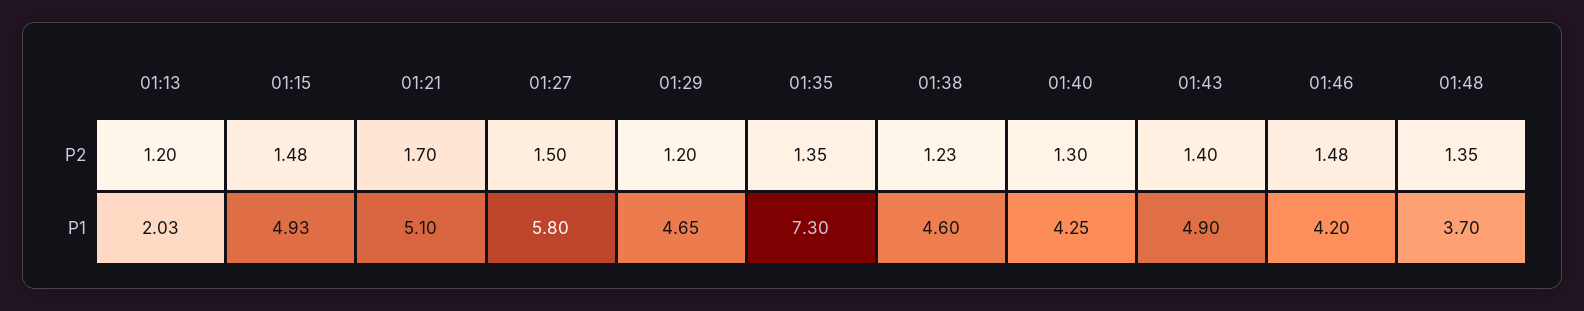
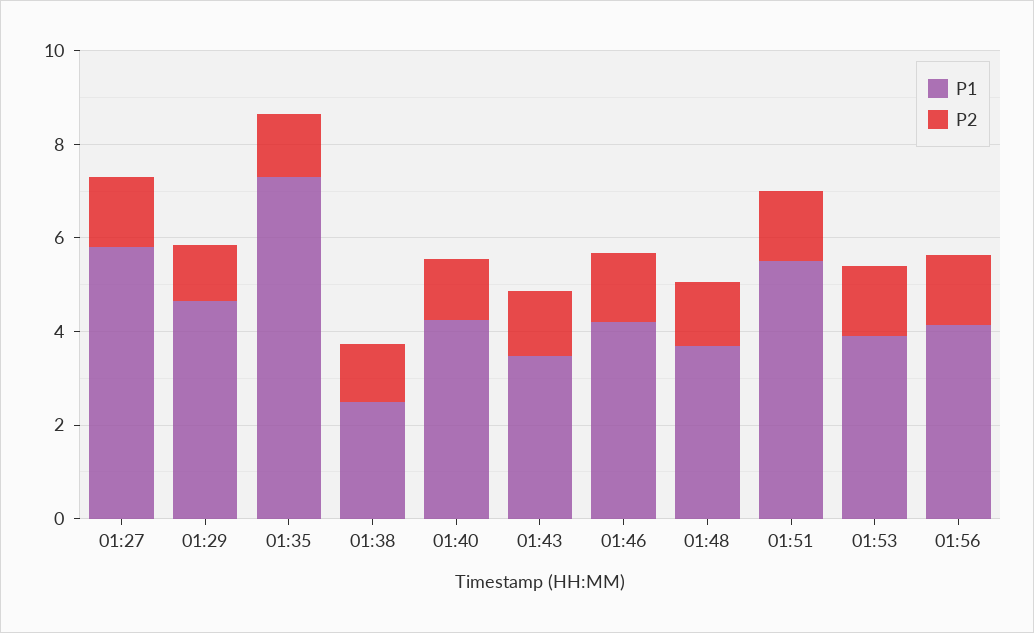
P2, 01:13: 1.2 -> none
P2, 01:15: 1.48 -> none
P2, 01:21: 1.7 -> none
P1, 01:13: 2.03 -> none
P1, 01:15: 4.93 -> none
P1, 01:21: 5.1 -> none
P1, 01:38: 4.6 -> 2.5
P1, 01:43: 4.9 -> 3.5
P1, 01:51: none -> 5.5
P2, 01:51: none -> 1.5
P1, 01:53: none -> 4
P2, 01:53: none -> 1.5
P1, 01:56: none -> 4
P2, 01:56: none -> 1.5

